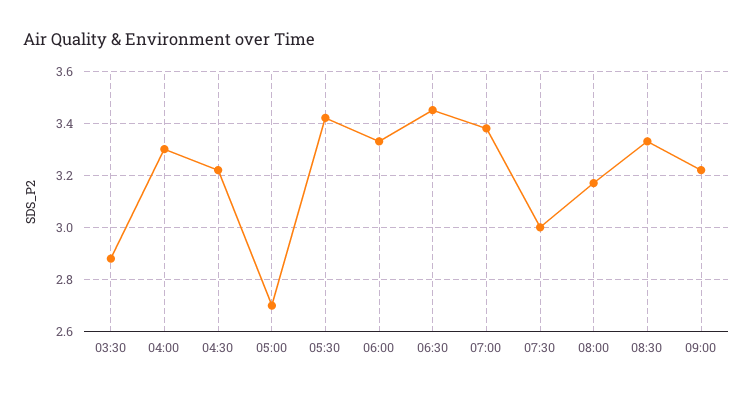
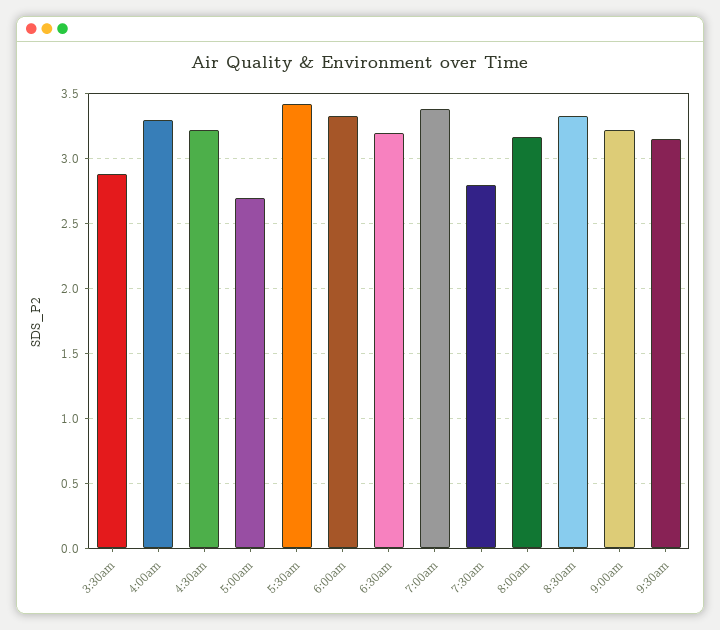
06:30: 3.45 -> 3.2
07:30: 3 -> 2.8
9:30am: none -> 3.15

